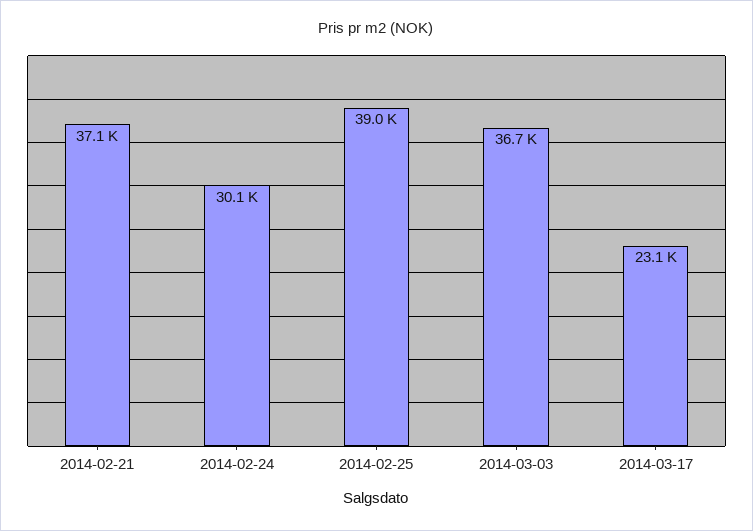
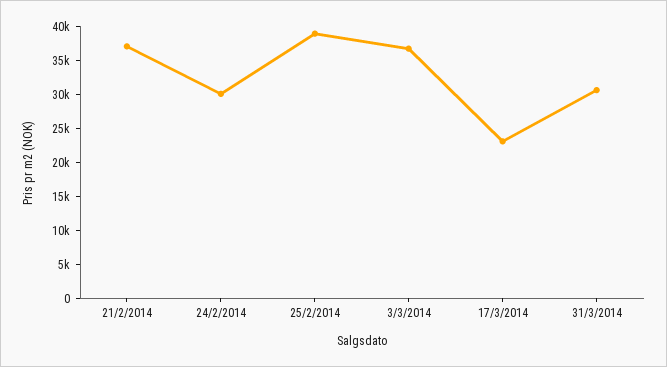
31/3/2014: none -> 30000

